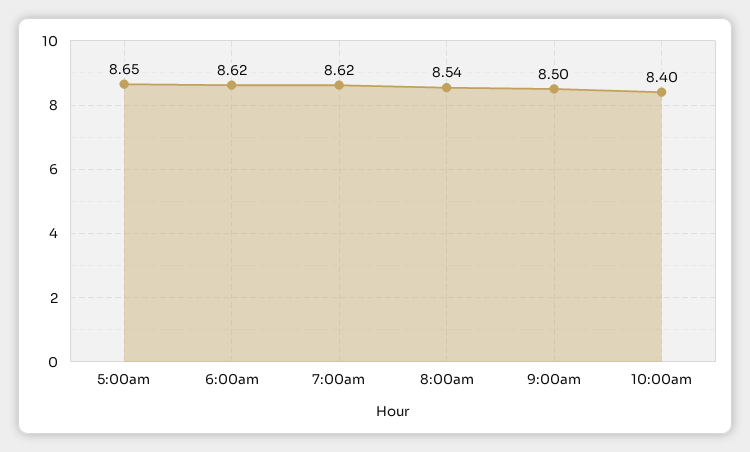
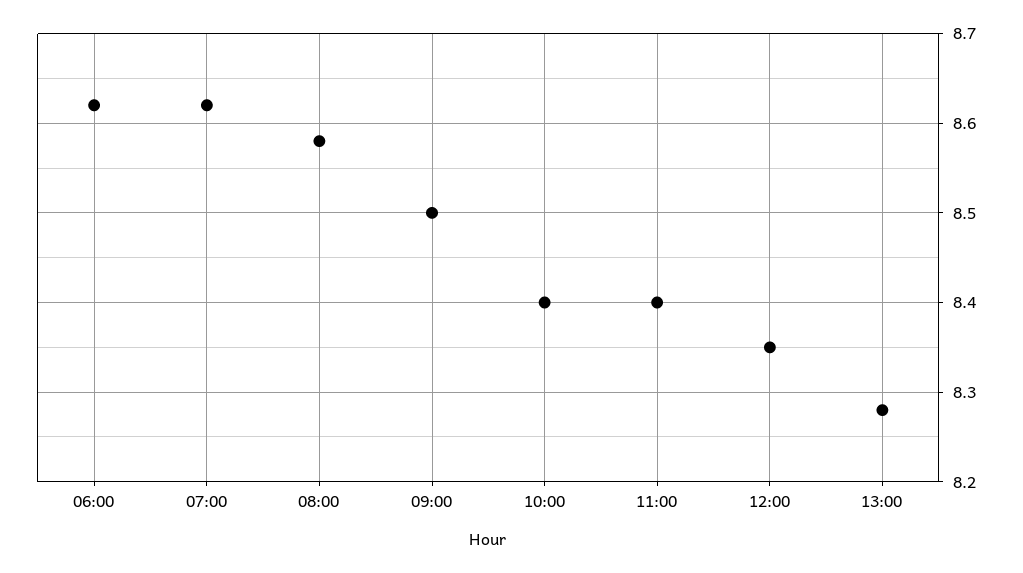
5:00am: 8.65 -> none
8:00am: 8.54 -> 8.58
11:00: none -> 8.4
12:00: none -> 8.35
13:00: none -> 8.28

